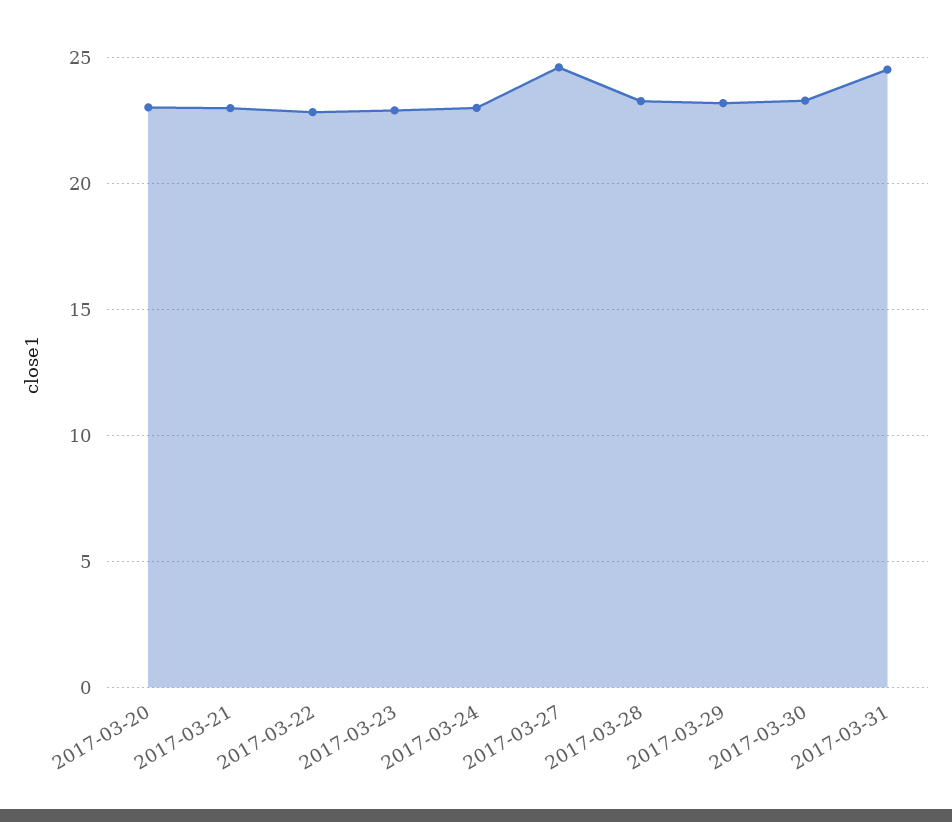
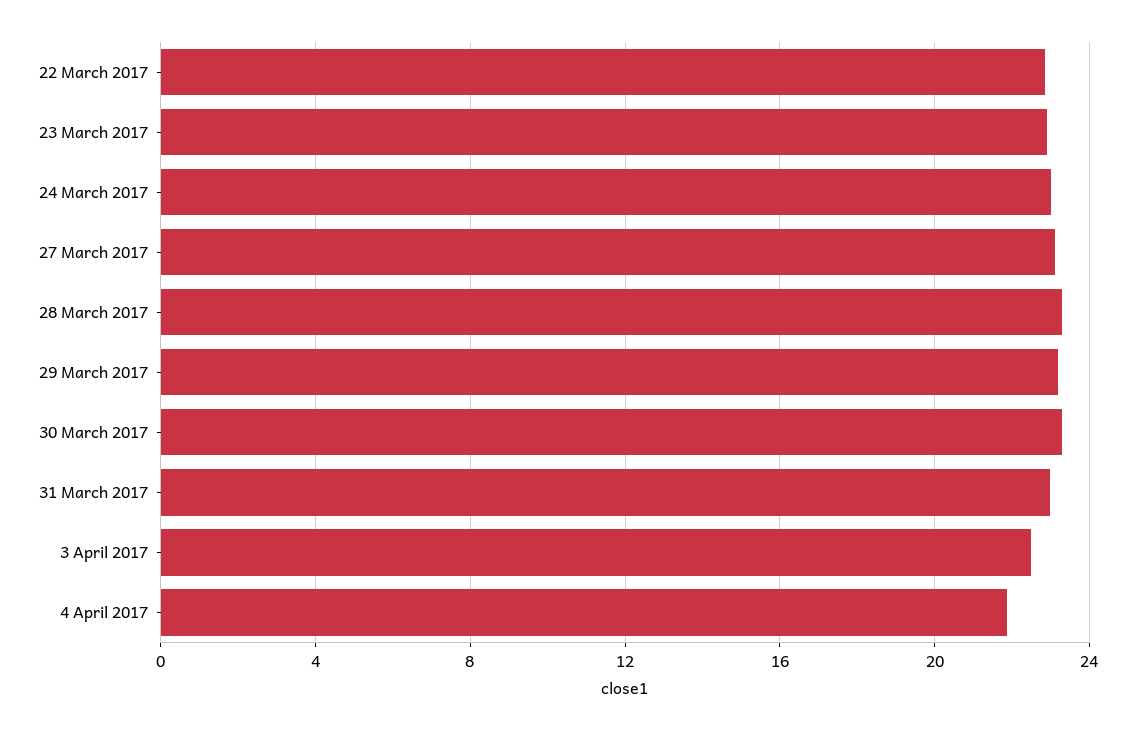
2017-03-20: 23 -> none
2017-03-21: 23 -> none
2017-03-27: 24.5 -> 23
2017-03-31: 24.5 -> 23
3 April 2017: none -> 22.5
4 April 2017: none -> 22

